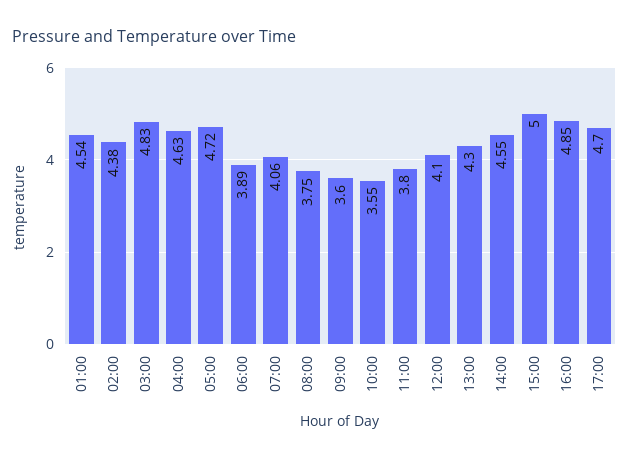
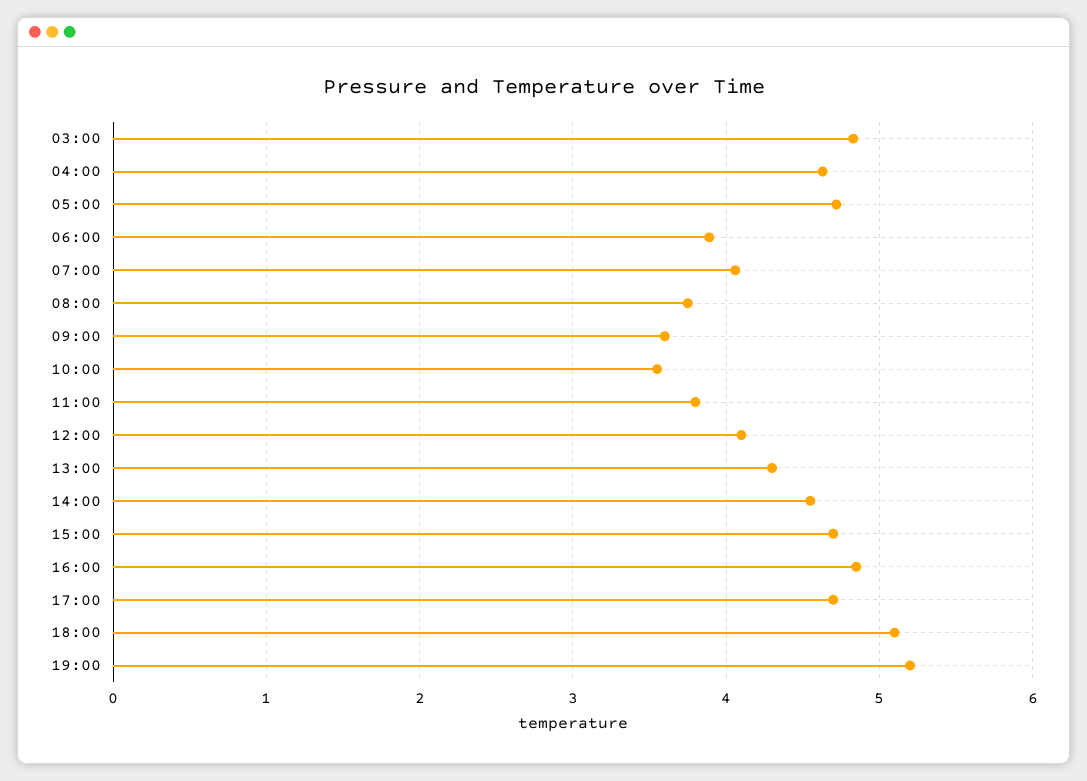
01:00: 4.54 -> none
02:00: 4.38 -> none
15:00: 5 -> 4.7
18:00: none -> 5.1
19:00: none -> 5.2

